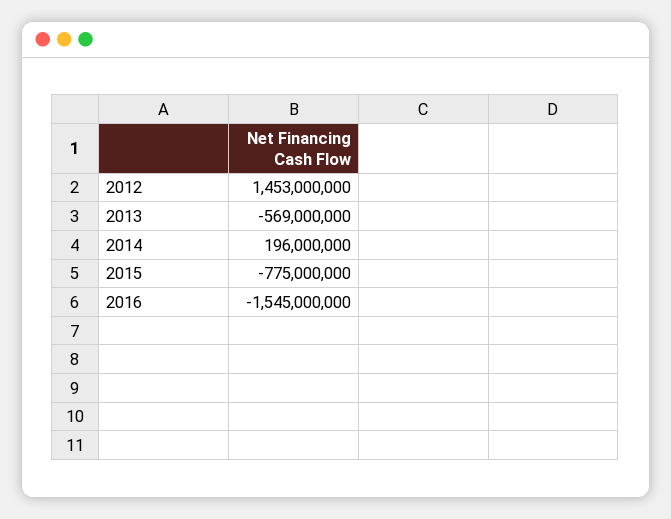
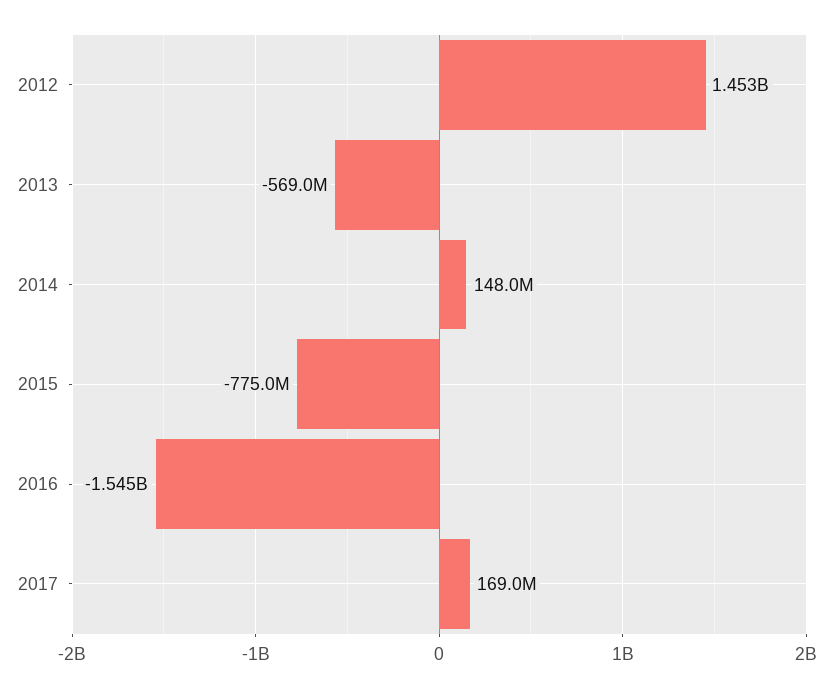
2014: 196000000 -> 148000000
2017: none -> 169000000

